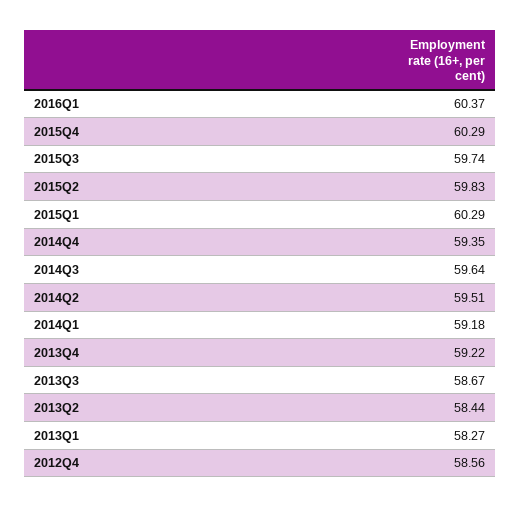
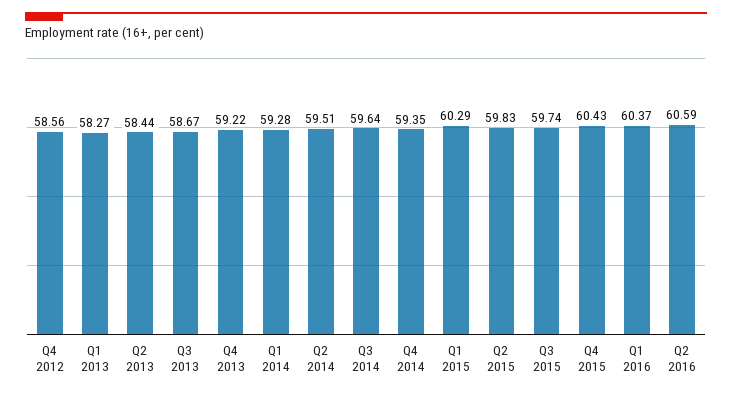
2015Q4: 60.29 -> 60.43
2014Q1: 59.18 -> 59.28
Q2 2016: none -> 60.59

